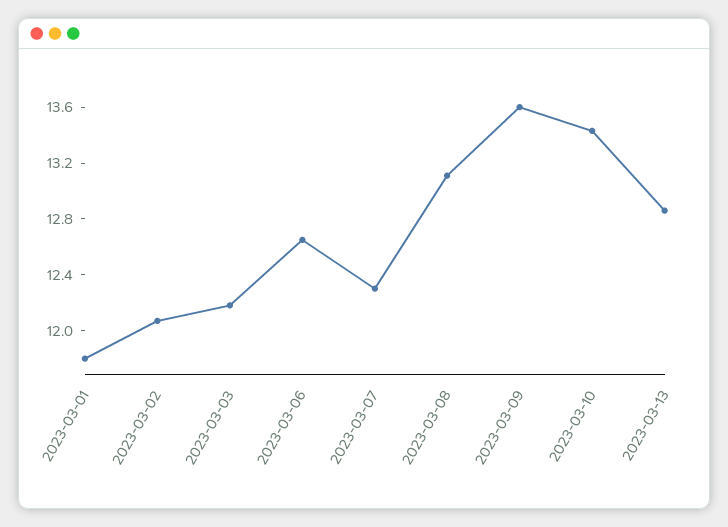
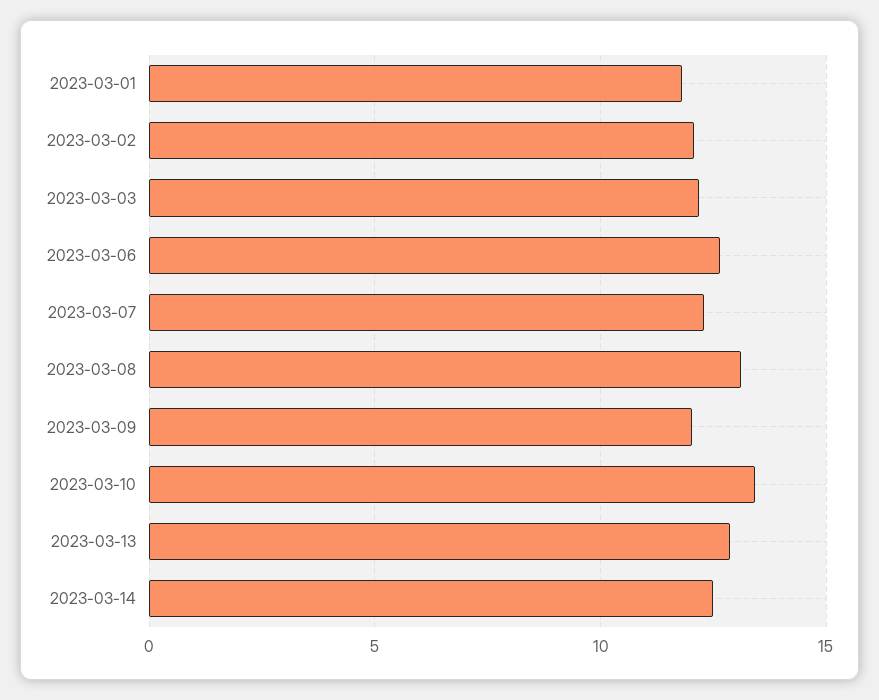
2023-03-09: 13.6 -> 12
2023-03-14: none -> 12.5

